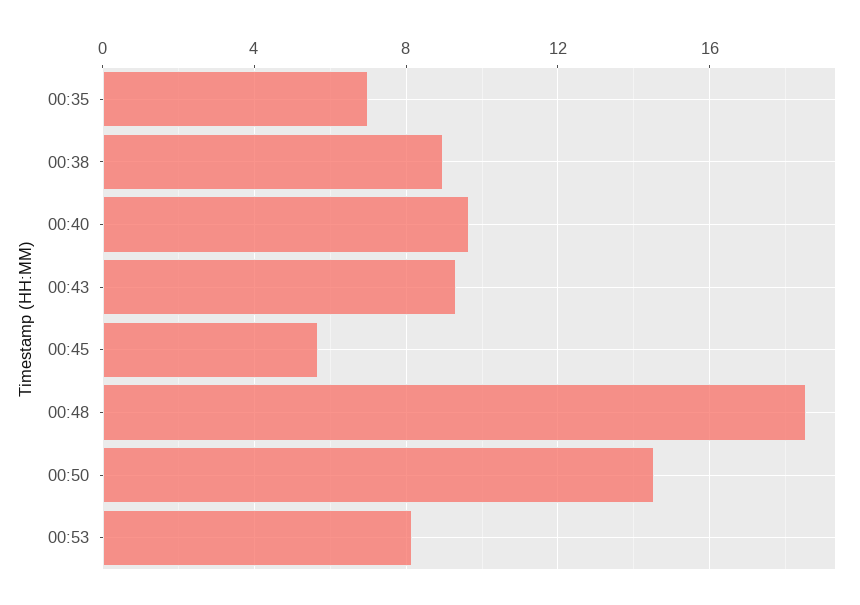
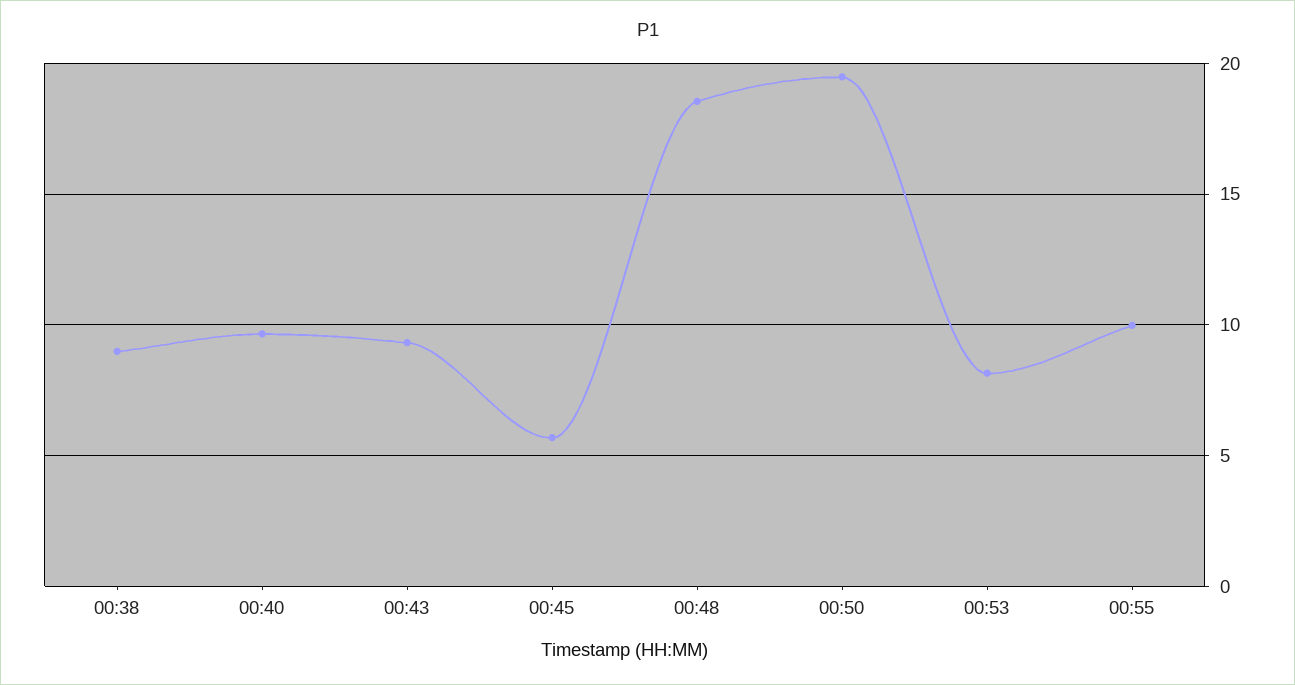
00:35: 7 -> none
00:50: 14.5 -> 19.5
00:55: none -> 10

